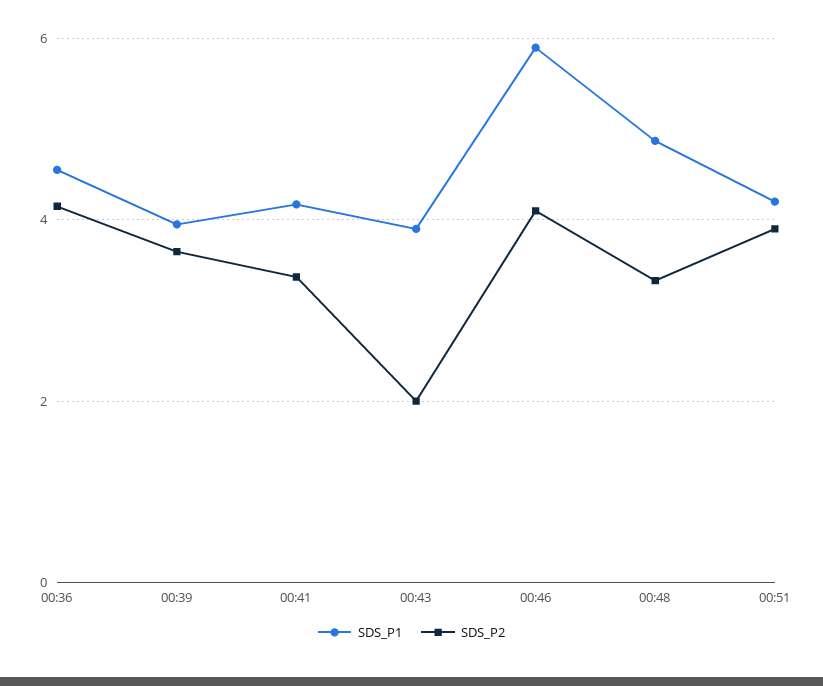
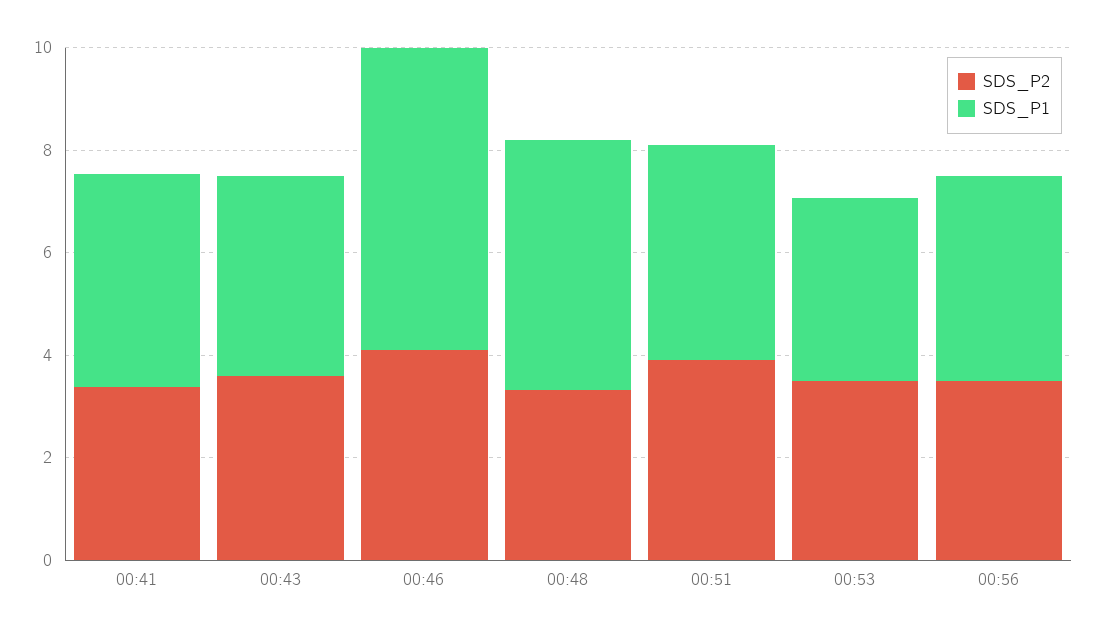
SDS_P1, 00:36: 4.6 -> none
SDS_P2, 00:36: 4.2 -> none
SDS_P1, 00:39: 4 -> none
SDS_P2, 00:39: 3.6 -> none
SDS_P2, 00:43: 2 -> 3.5
SDS_P2, 00:53: none -> 3.5
SDS_P1, 00:53: none -> 3.5
SDS_P2, 00:56: none -> 3.5
SDS_P1, 00:56: none -> 4

